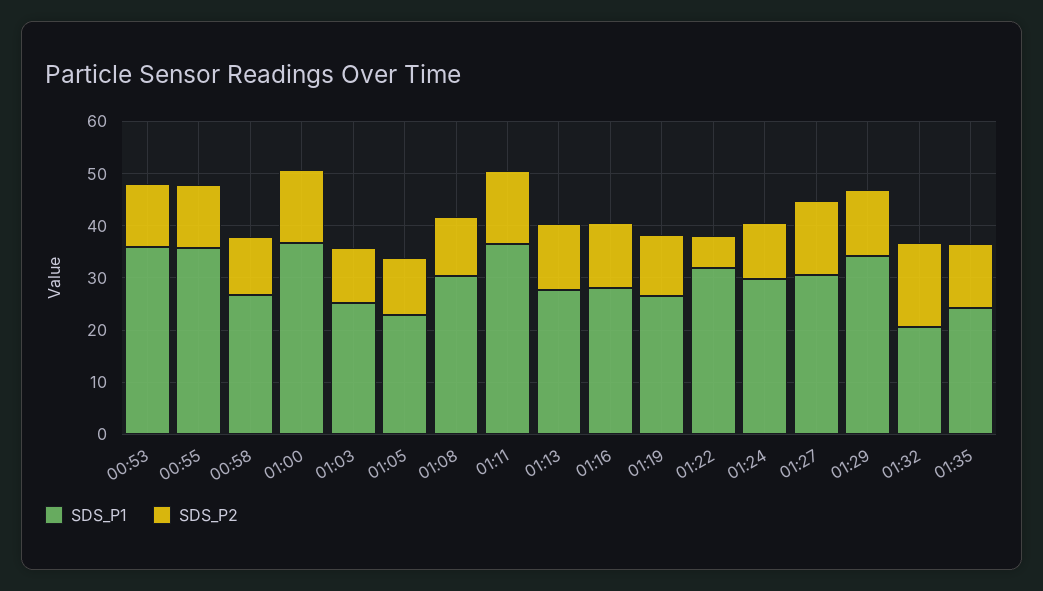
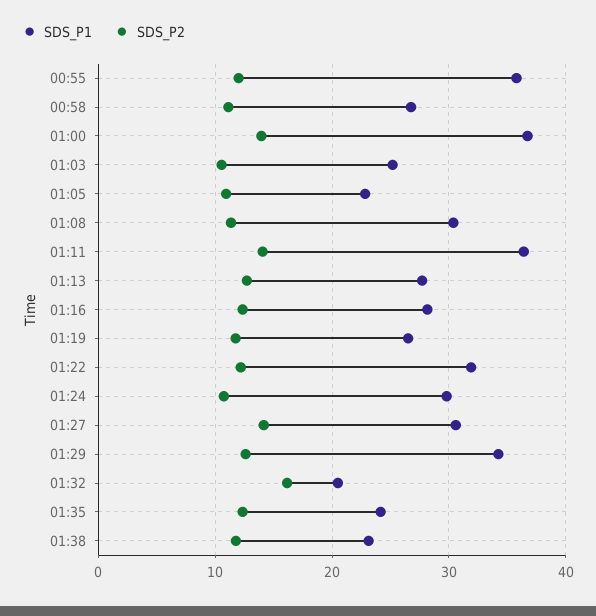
SDS_P1, 00:53: 36 -> none
SDS_P2, 00:53: 12 -> none
SDS_P2, 01:22: 6 -> 12
SDS_P1, 01:38: none -> 23
SDS_P2, 01:38: none -> 12

